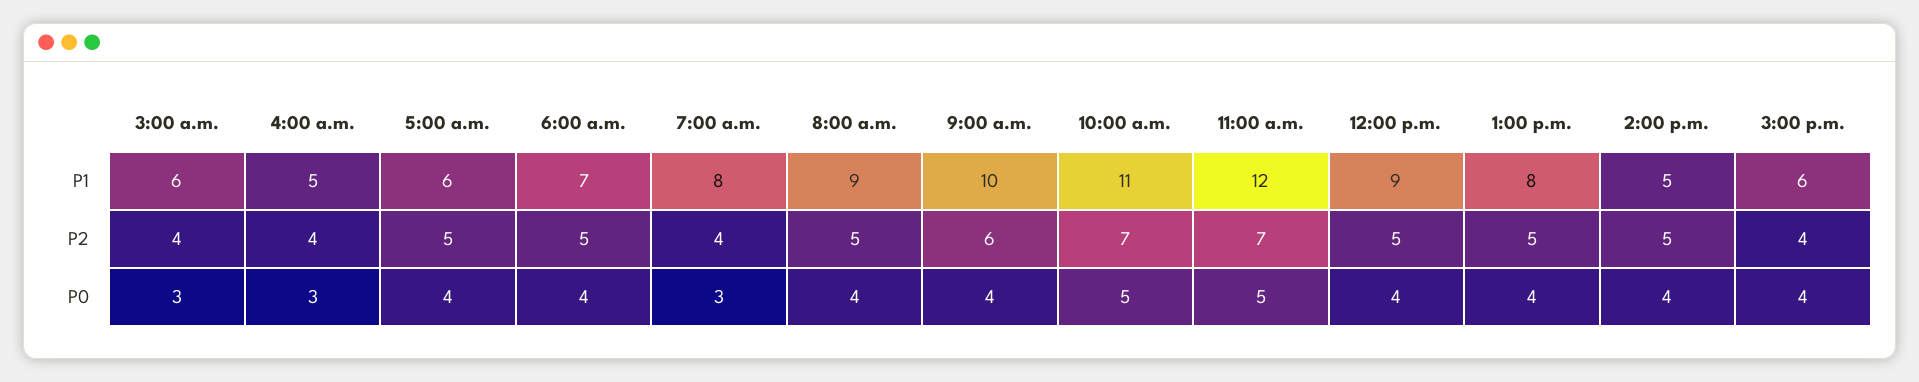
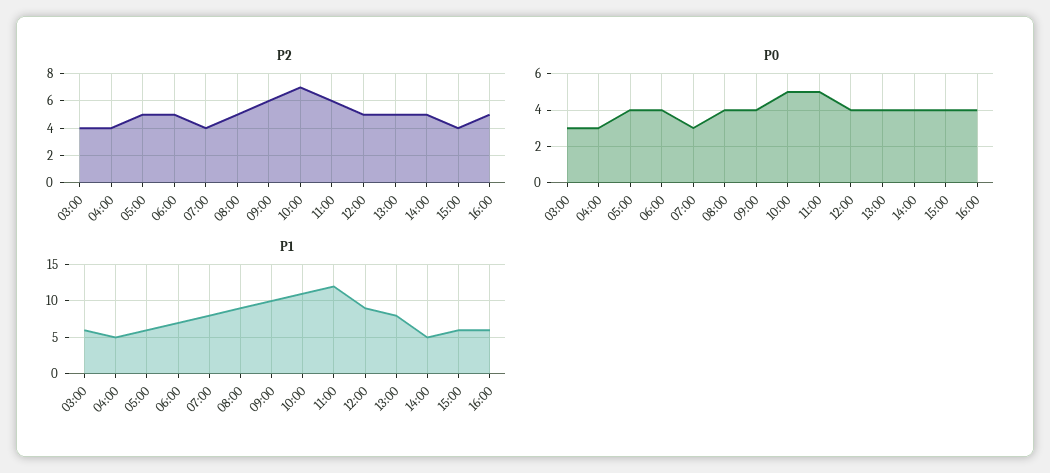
P2, 11:00 a.m.: 7 -> 6
P2, 16:00: none -> 5
P0, 16:00: none -> 4
P1, 16:00: none -> 6

